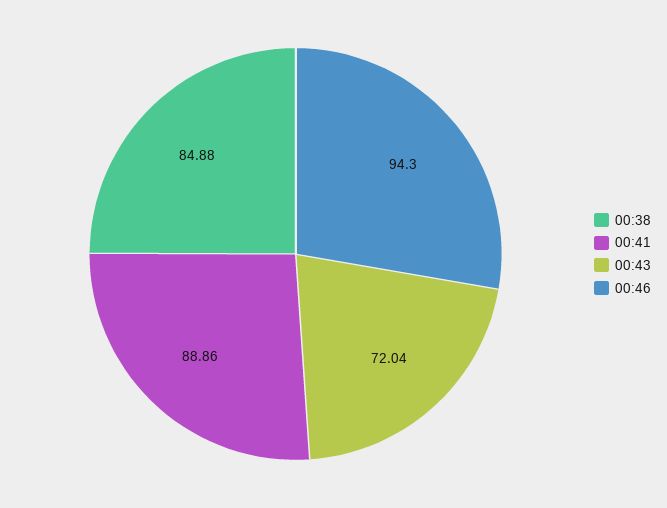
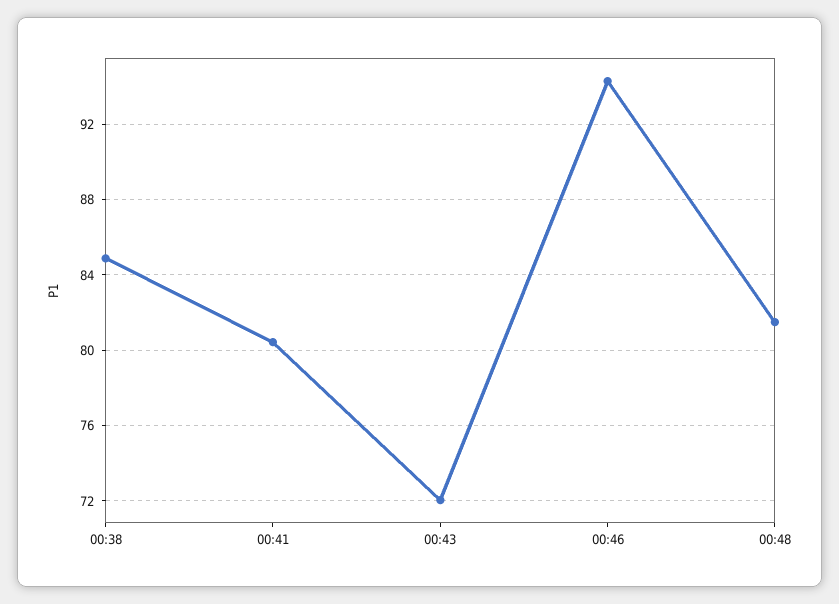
00:41: 88.86 -> 80.5
00:48: none -> 81.5

